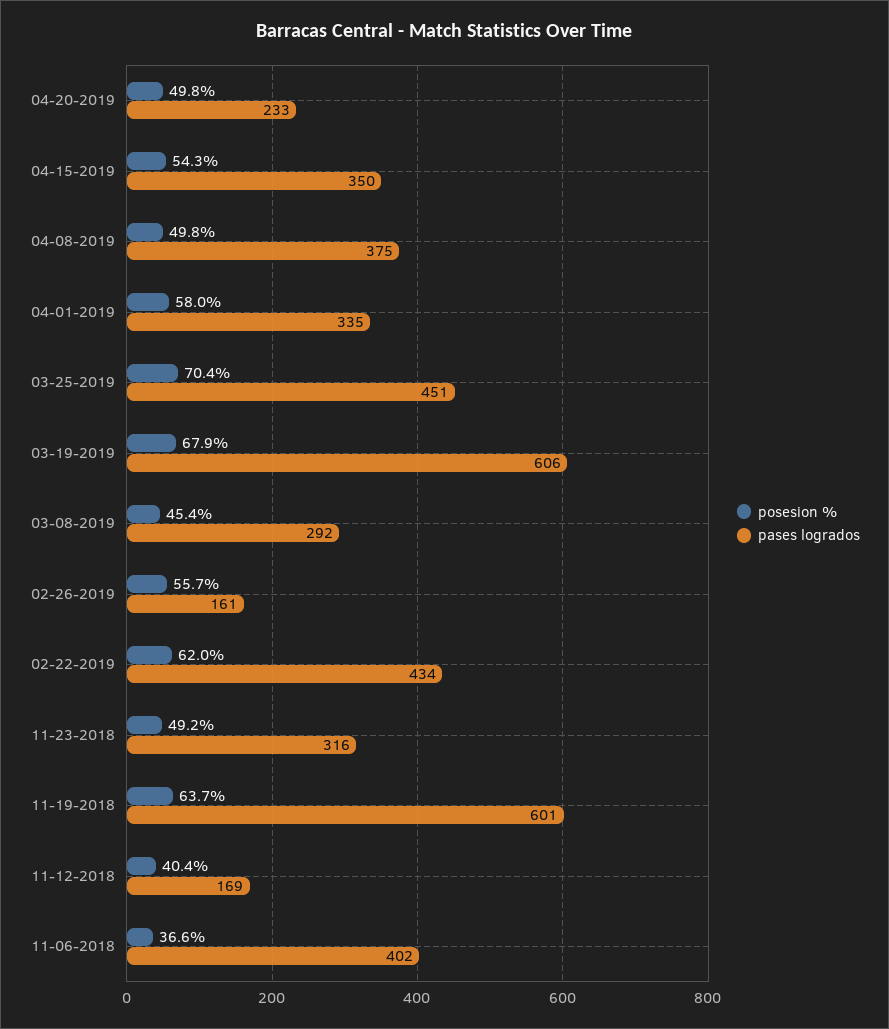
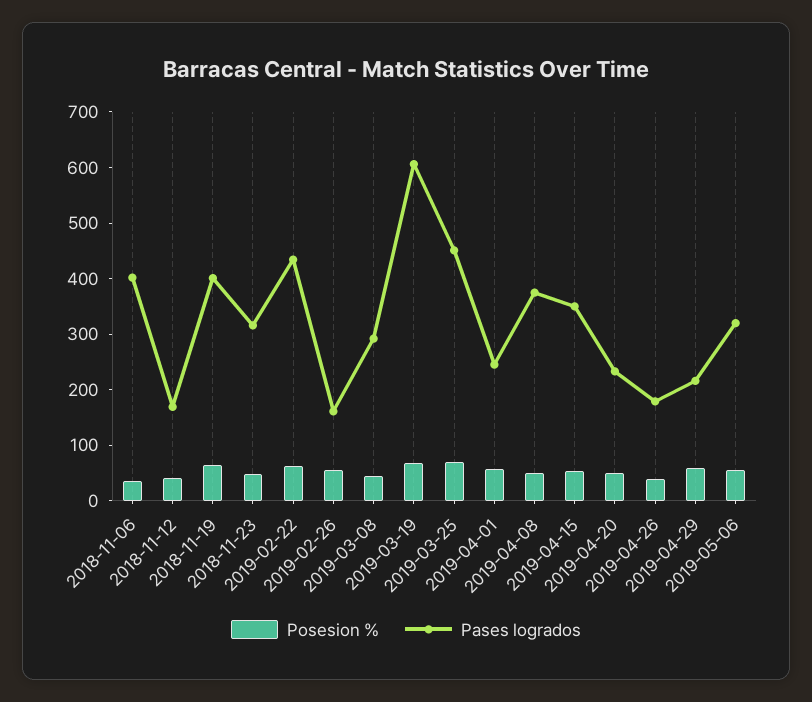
pases logrados, 04-01-2019: 335 -> 240
pases logrados, 11-19-2018: 601 -> 400
posesion %, 2019-04-26: none -> 40
pases logrados, 2019-04-26: none -> 180
posesion %, 2019-04-29: none -> 60
pases logrados, 2019-04-29: none -> 220
posesion %, 2019-05-06: none -> 60
pases logrados, 2019-05-06: none -> 320

